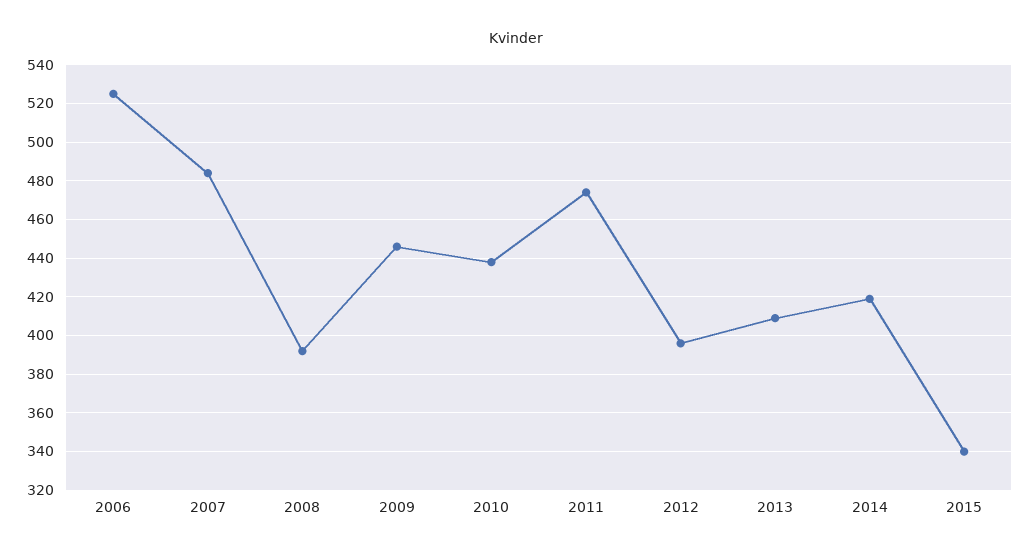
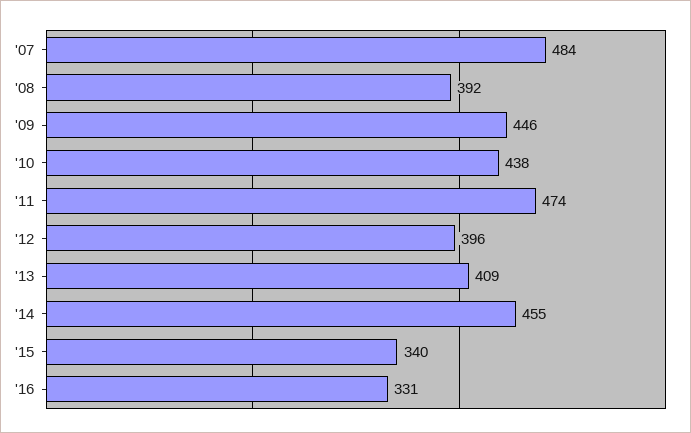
2006: 525 -> none
2014: 420 -> 455
'16: none -> 331

